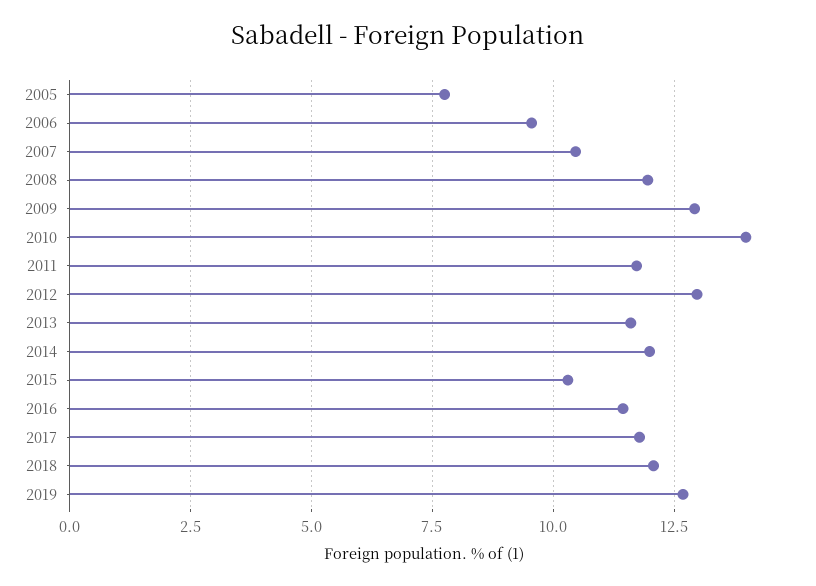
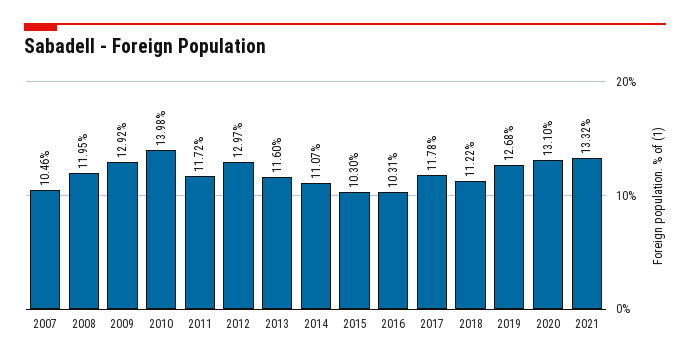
2005: 7.75 -> none
2006: 9.5 -> none
2014: 12 -> 11.07
2016: 11.5 -> 10.31
2018: 12 -> 11.22
2020: none -> 13.1
2021: none -> 13.32

